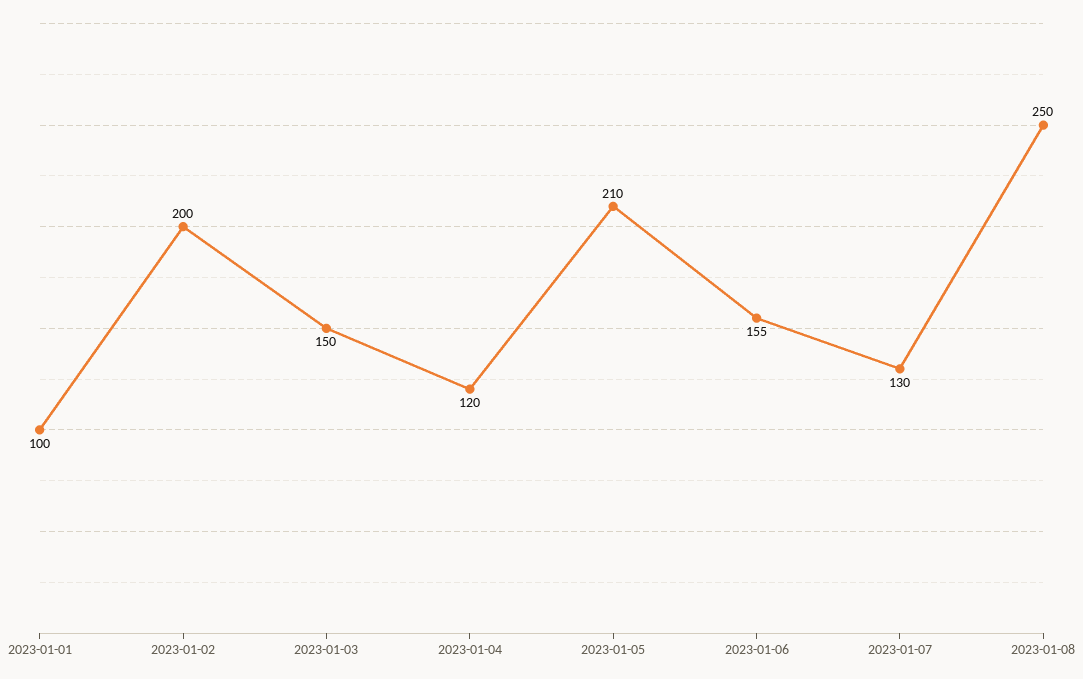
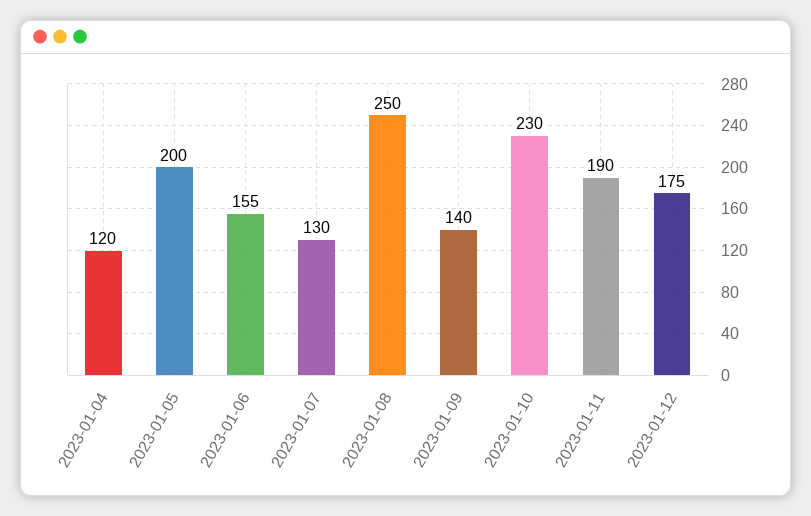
2023-01-01: 100 -> none
2023-01-02: 200 -> none
2023-01-03: 150 -> none
2023-01-05: 210 -> 200
2023-01-09: none -> 140
2023-01-10: none -> 230
2023-01-11: none -> 190
2023-01-12: none -> 175

